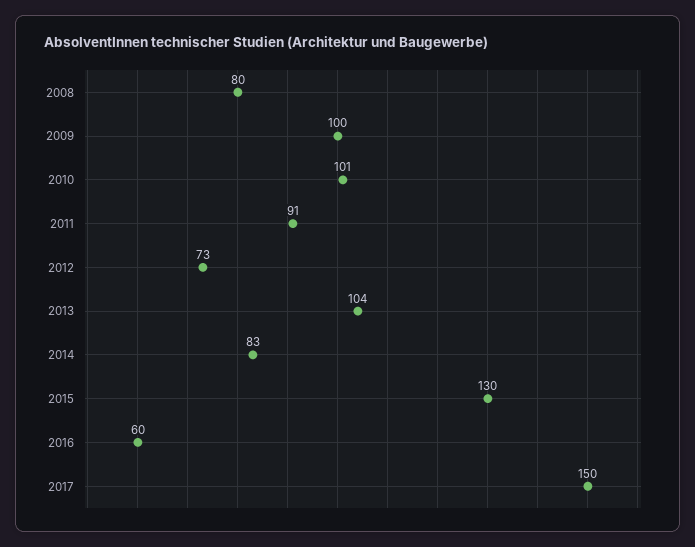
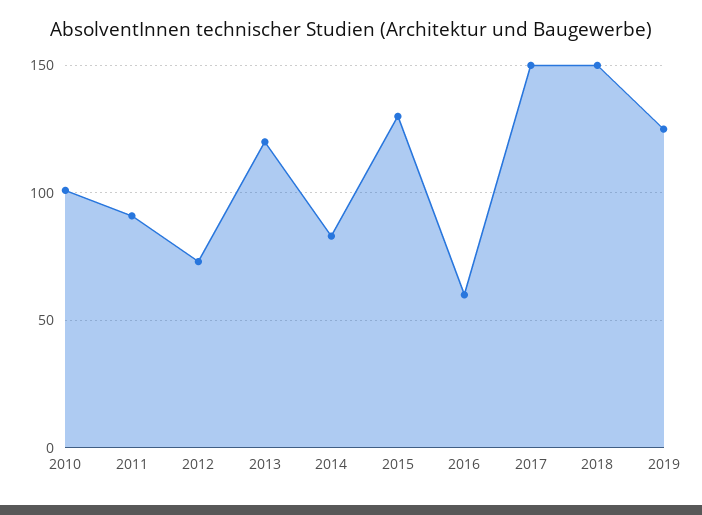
2008: 80 -> none
2009: 100 -> none
2013: 104 -> 120
2018: none -> 150
2019: none -> 125

